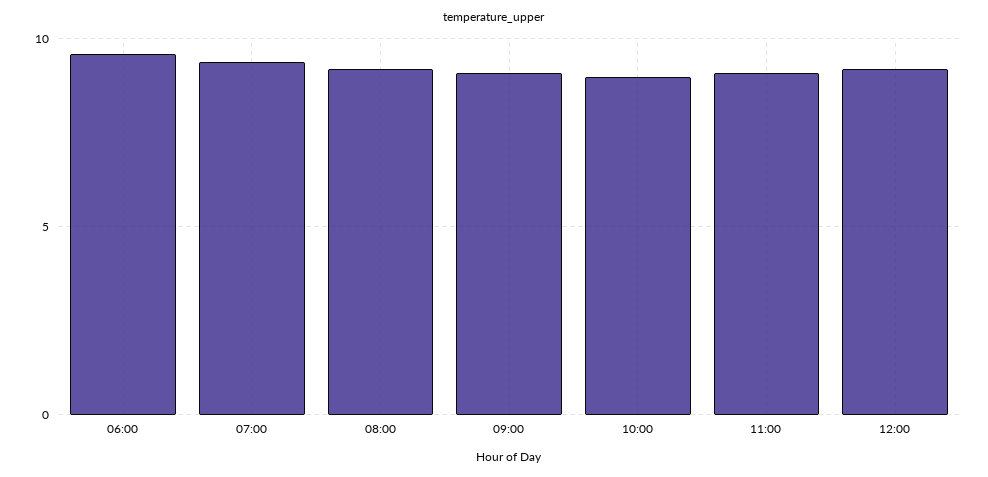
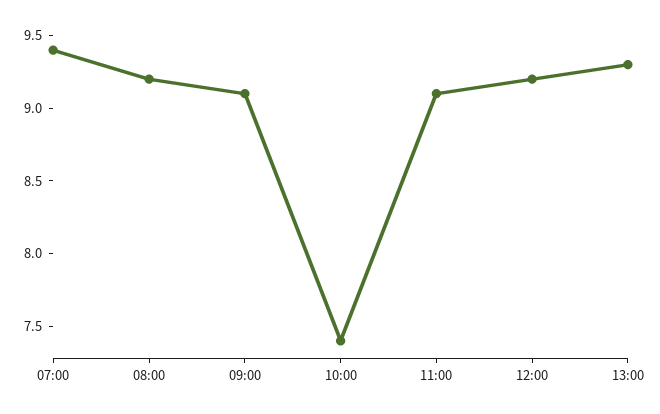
06:00: 9.5 -> none
10:00: 9 -> 7.4
13:00: none -> 9.3

